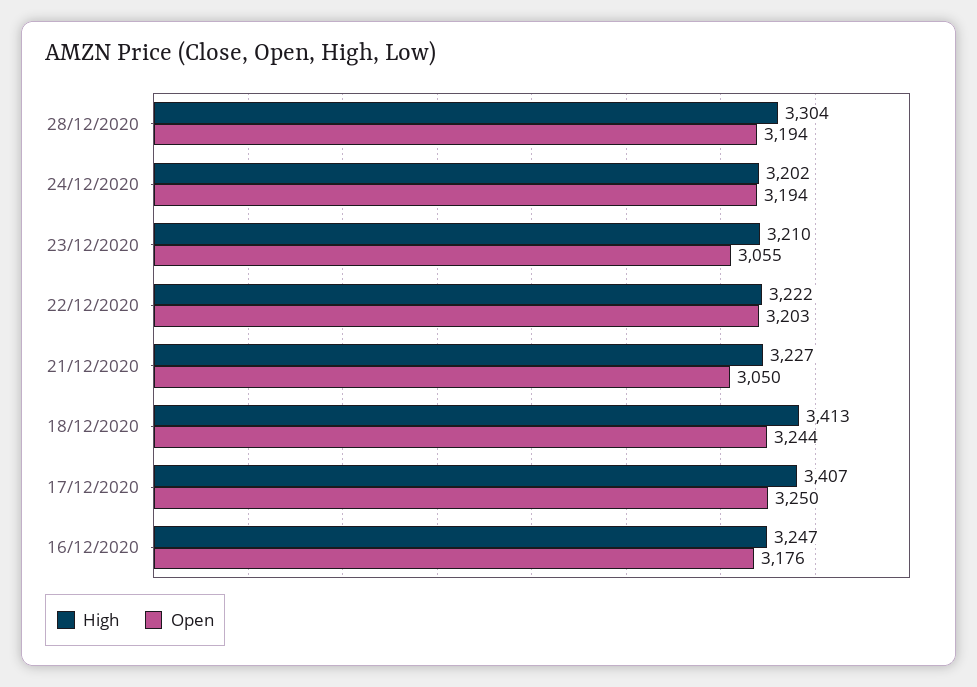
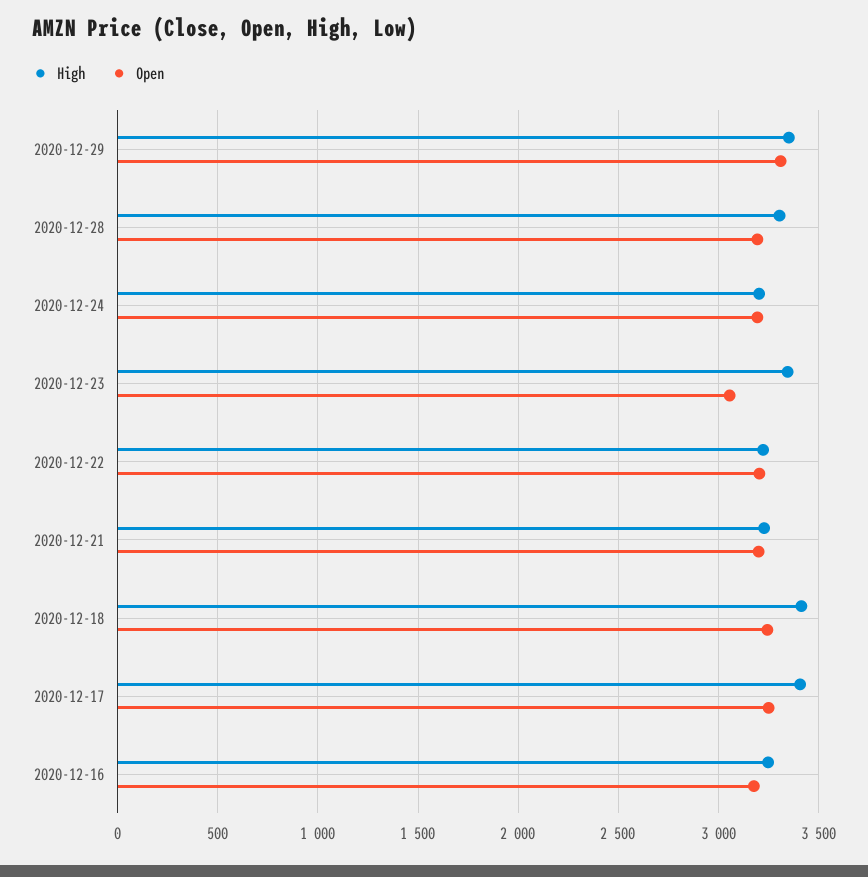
High, 23/12/2020: 3210 -> 3350
Open, 21/12/2020: 3050 -> 3200
High, 2020-12-29: none -> 3350
Open, 2020-12-29: none -> 3300

